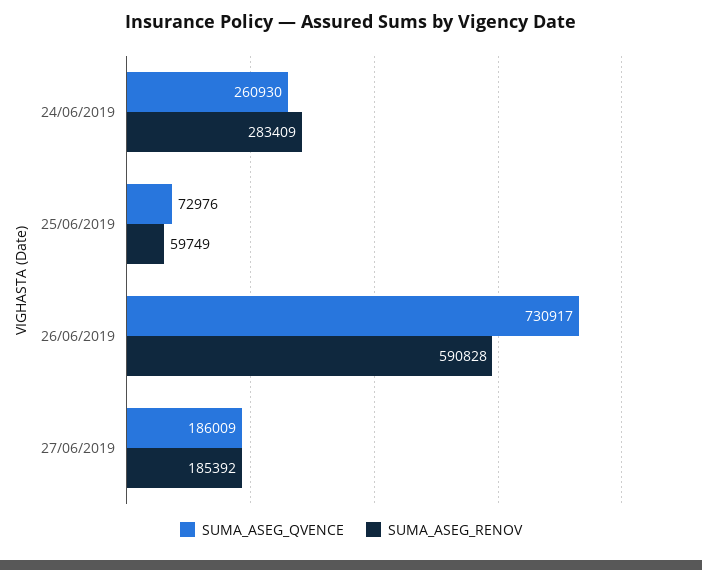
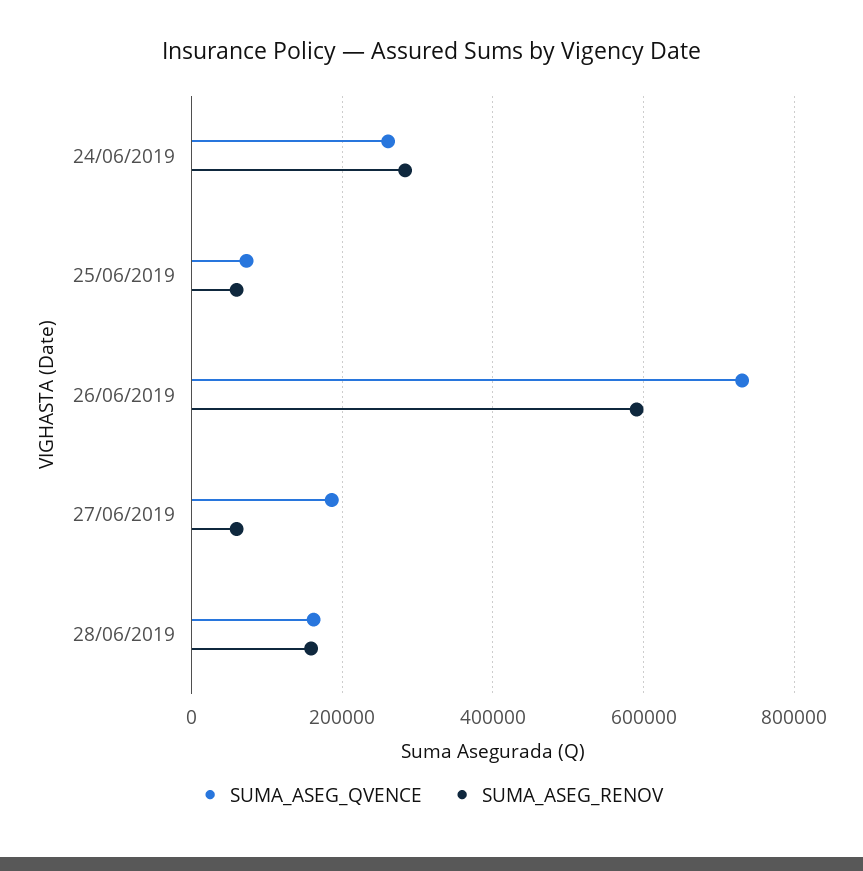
SUMA_ASEG_RENOV, 27/06/2019: 185392 -> 60000
SUMA_ASEG_QVENCE, 28/06/2019: none -> 160000
SUMA_ASEG_RENOV, 28/06/2019: none -> 160000

